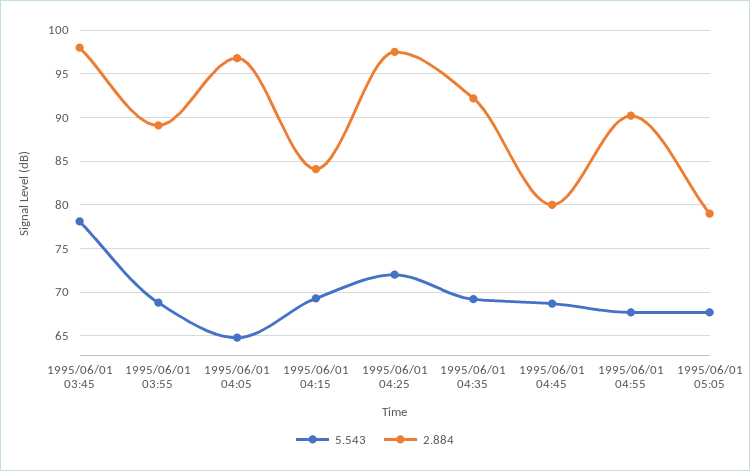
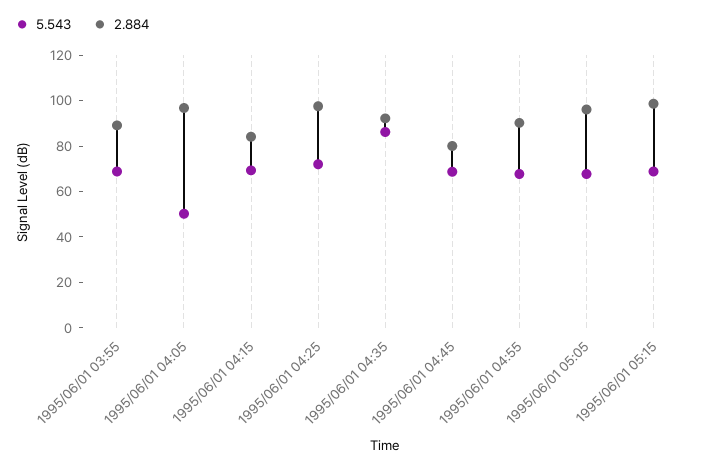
5.543, 1995/06/01 03:45: 78 -> none
2.884, 1995/06/01 03:45: 98 -> none
5.543, 1995/06/01 04:05: 65 -> 50
5.543, 1995/06/01 04:35: 69 -> 85
2.884, 1995/06/01 05:05: 79 -> 95
5.543, 1995/06/01 05:15: none -> 70
2.884, 1995/06/01 05:15: none -> 100

